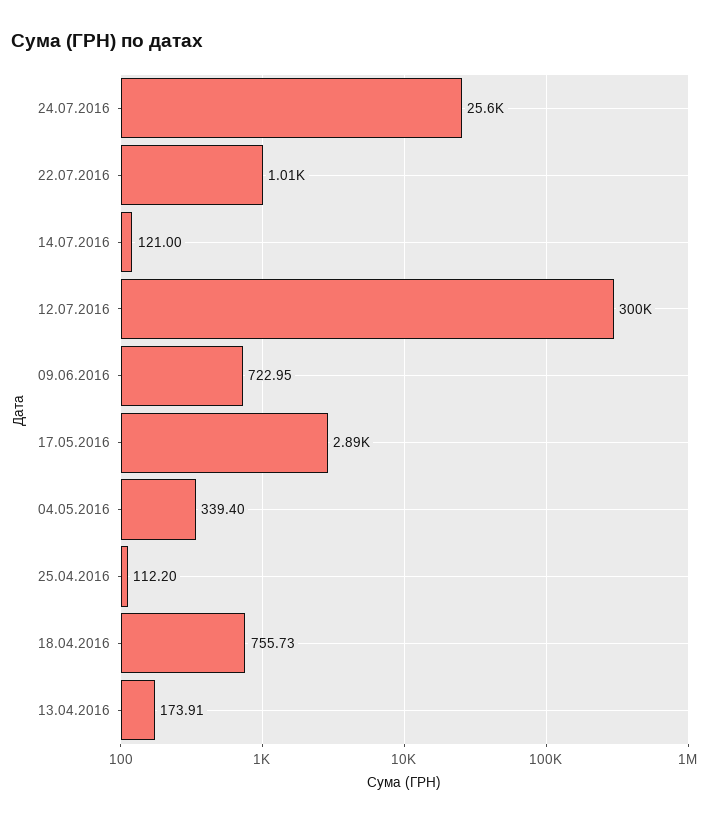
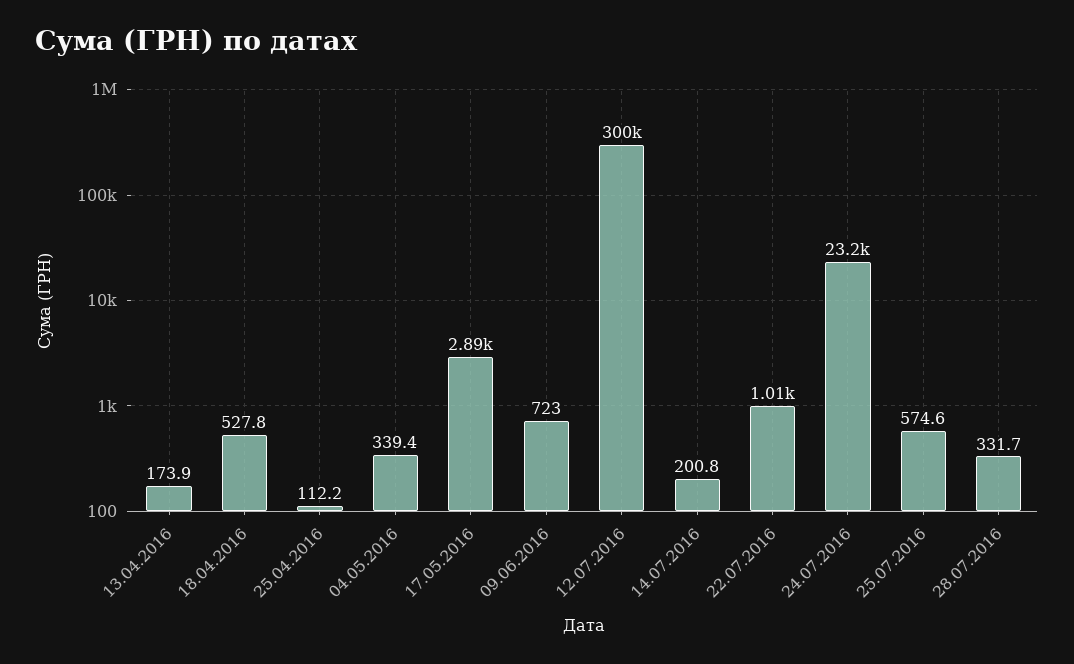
24.07.2016: 25600 -> 23200
14.07.2016: 121 -> 200.8
18.04.2016: 755.73 -> 527.8
25.07.2016: none -> 574.6
28.07.2016: none -> 331.7

